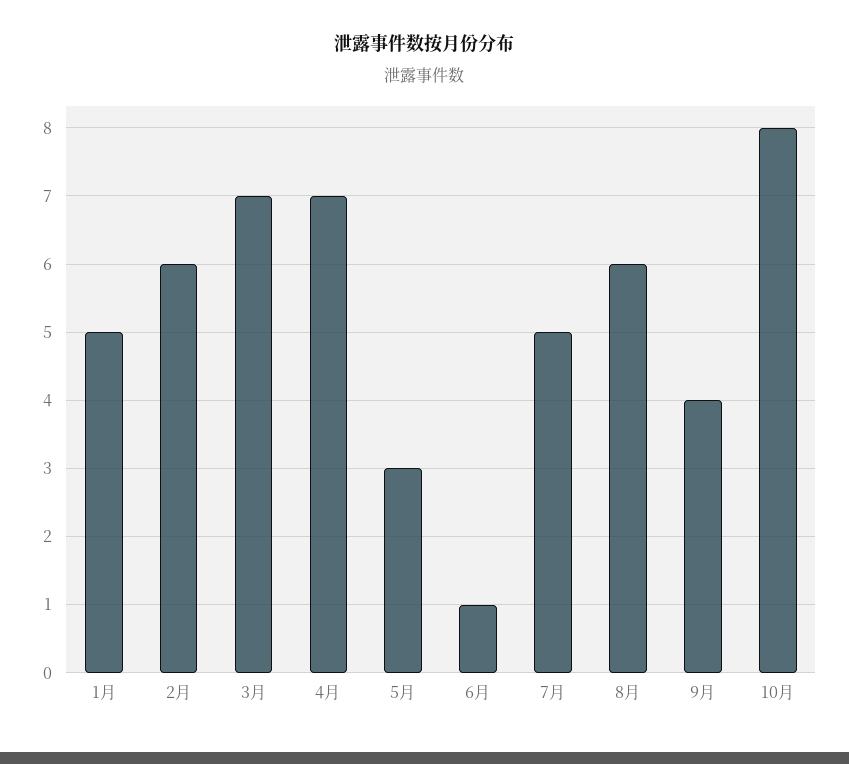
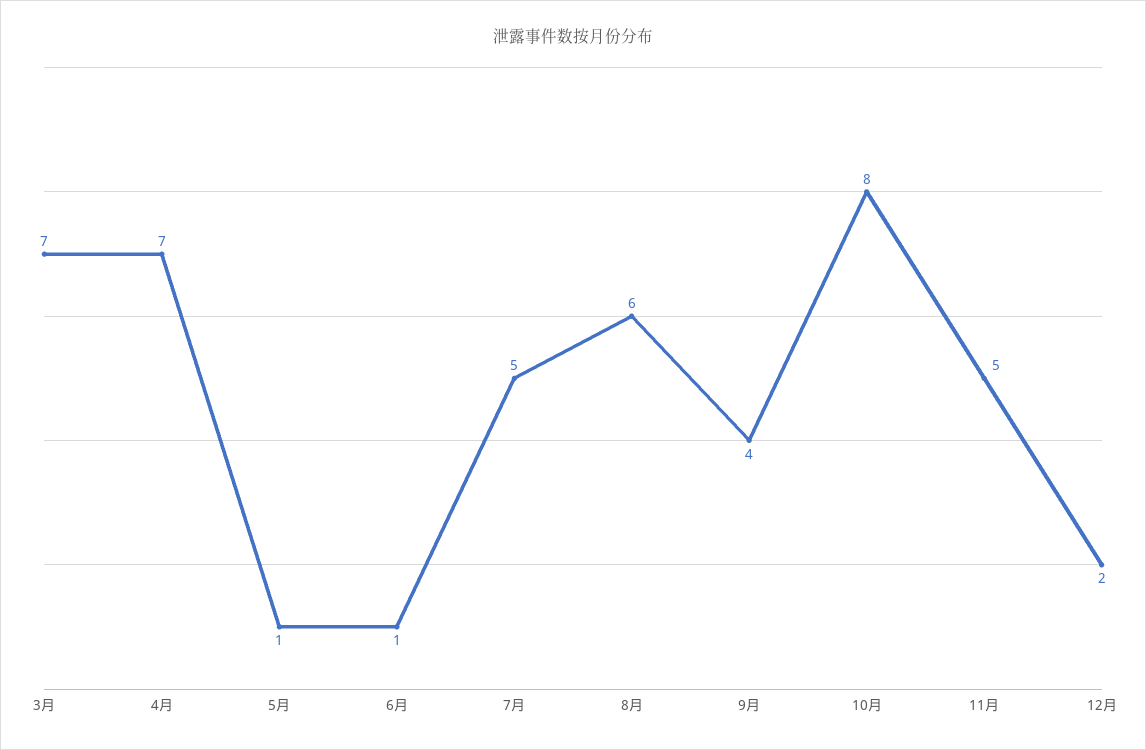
1月: 5 -> none
2月: 6 -> none
5月: 3 -> 1
11月: none -> 5
12月: none -> 2

